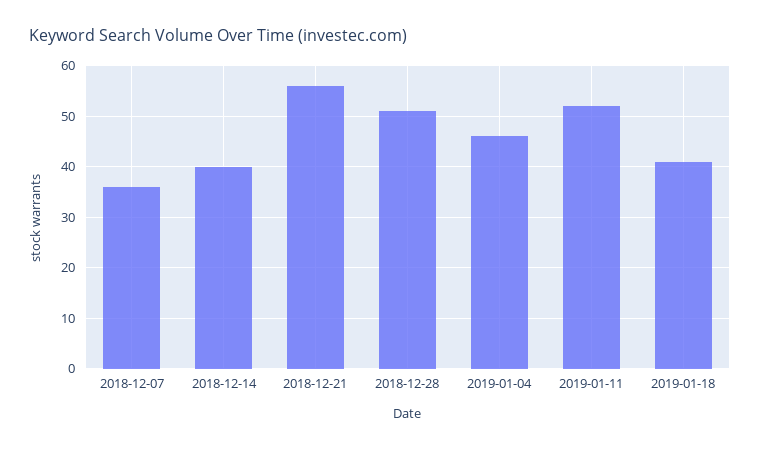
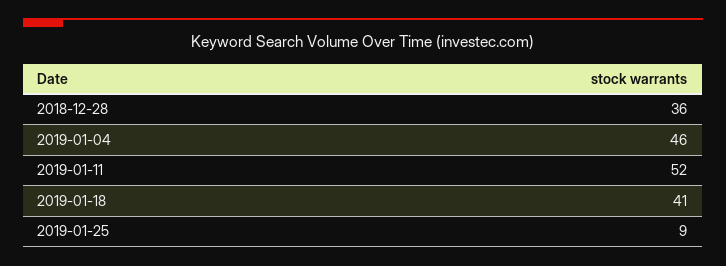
2018-12-07: 35 -> none
2018-12-14: 40 -> none
2018-12-21: 55 -> none
2018-12-28: 50 -> 36
2019-01-25: none -> 9

